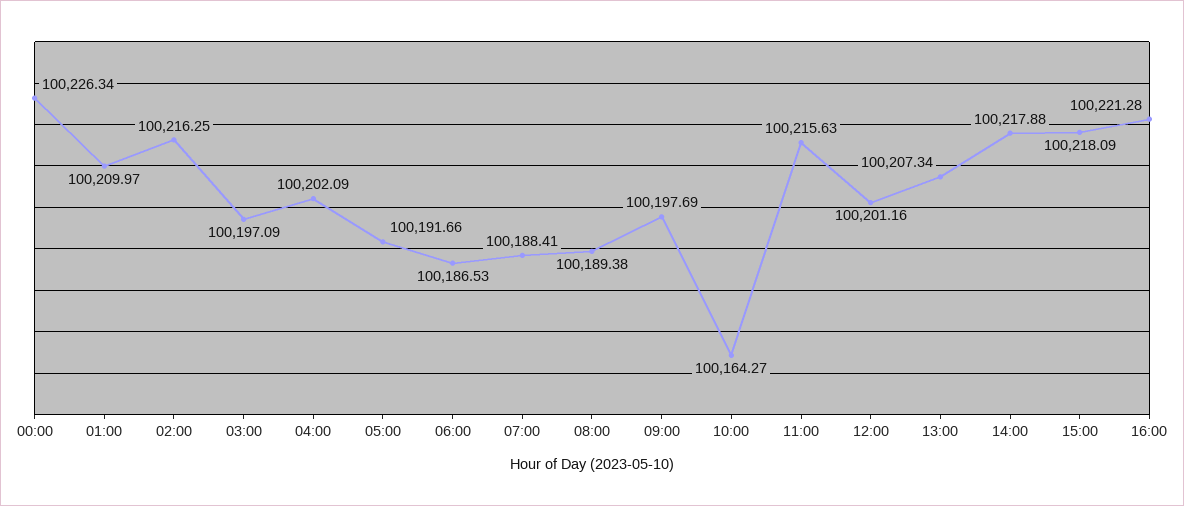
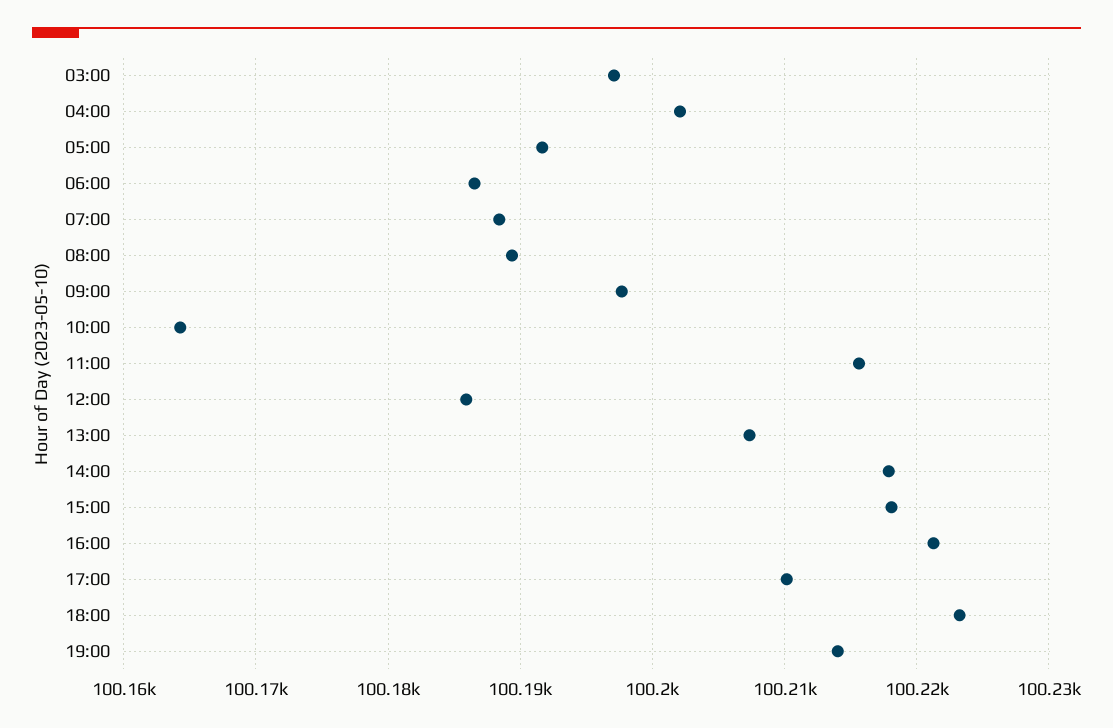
00:00: 100226.34 -> none
01:00: 100209.97 -> none
02:00: 100216.25 -> none
12:00: 100201.16 -> 100186
17:00: none -> 100210
18:00: none -> 100223
19:00: none -> 100214

